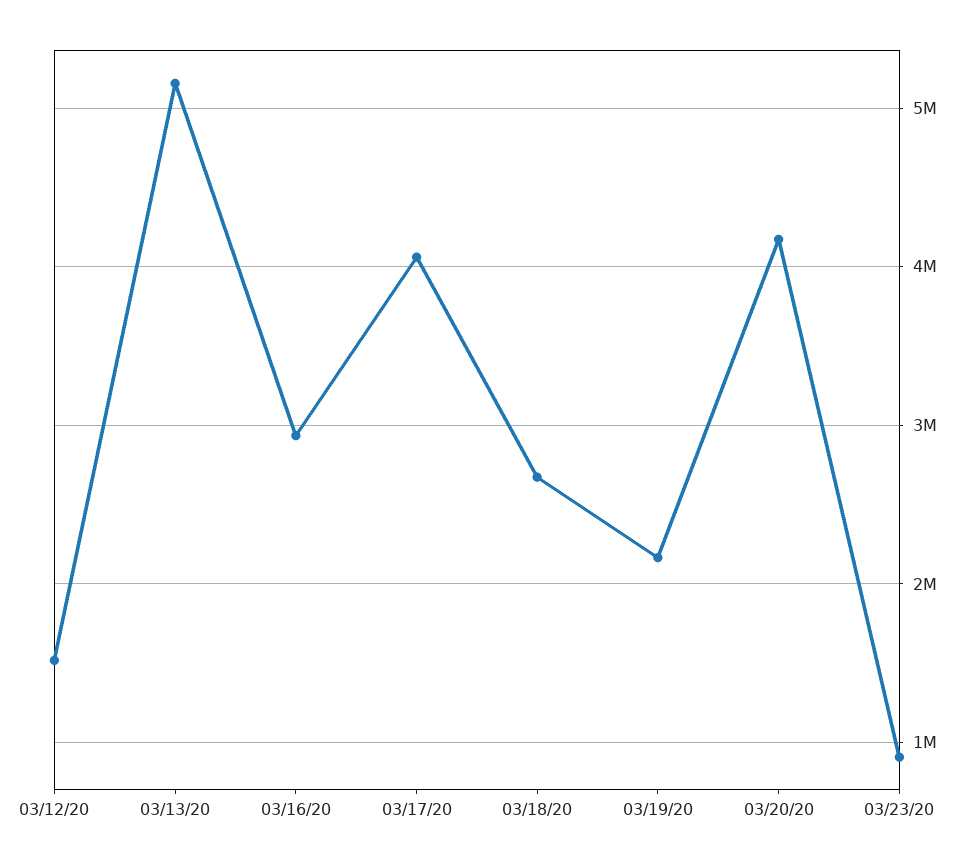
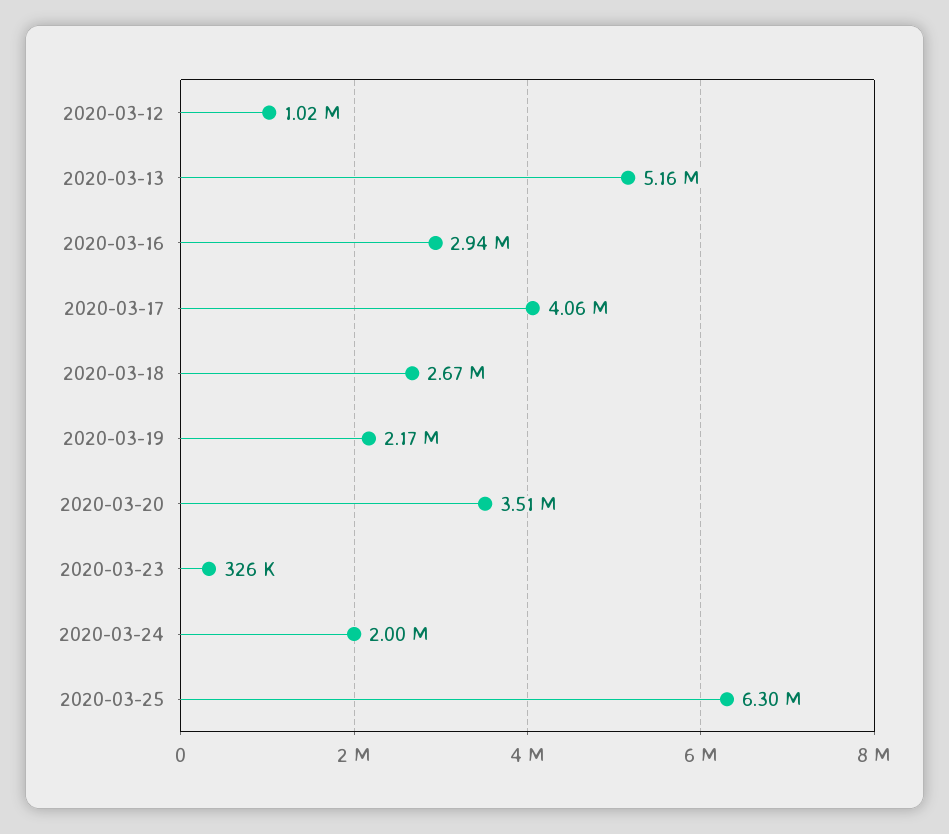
03/12/20: 1500000 -> 1020000
03/20/20: 4200000 -> 3510000
03/23/20: 900000 -> 326000
2020-03-24: none -> 2000000
2020-03-25: none -> 6300000

